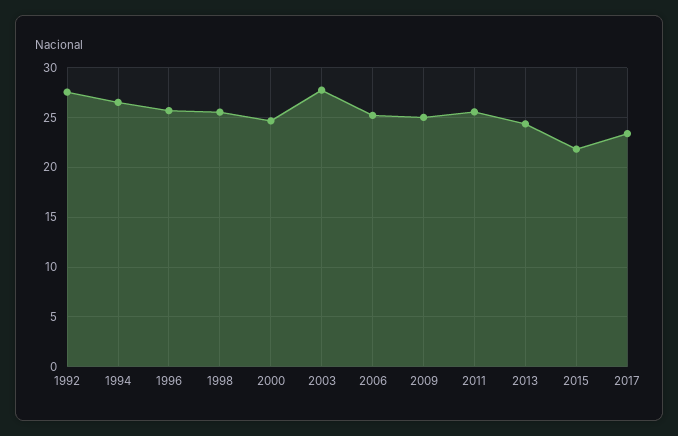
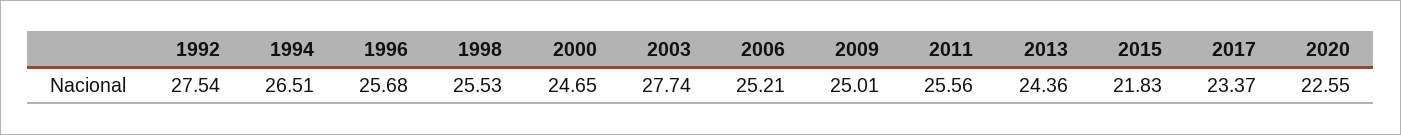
2020: none -> 22.55

